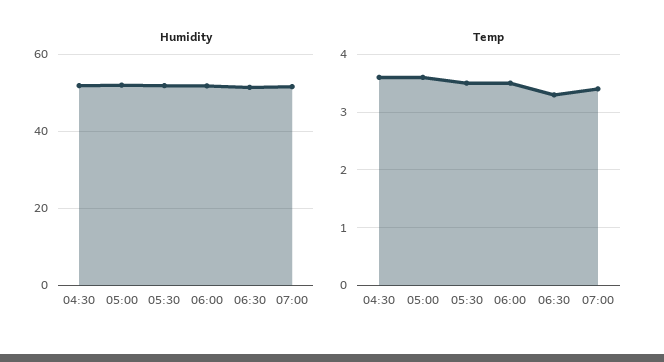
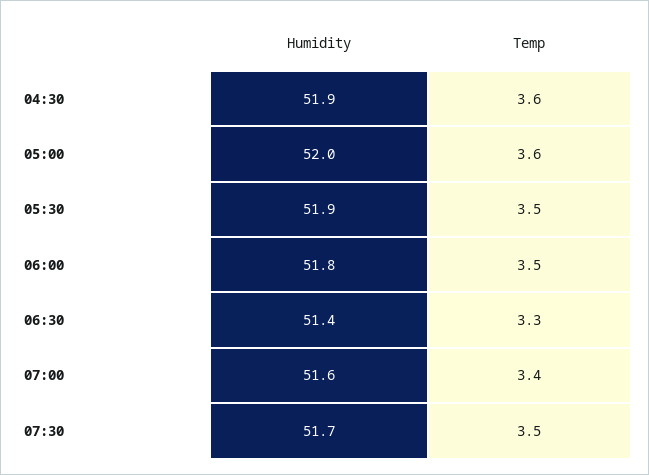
Humidity, 07:30: none -> 51.7
Temp, 07:30: none -> 3.5

